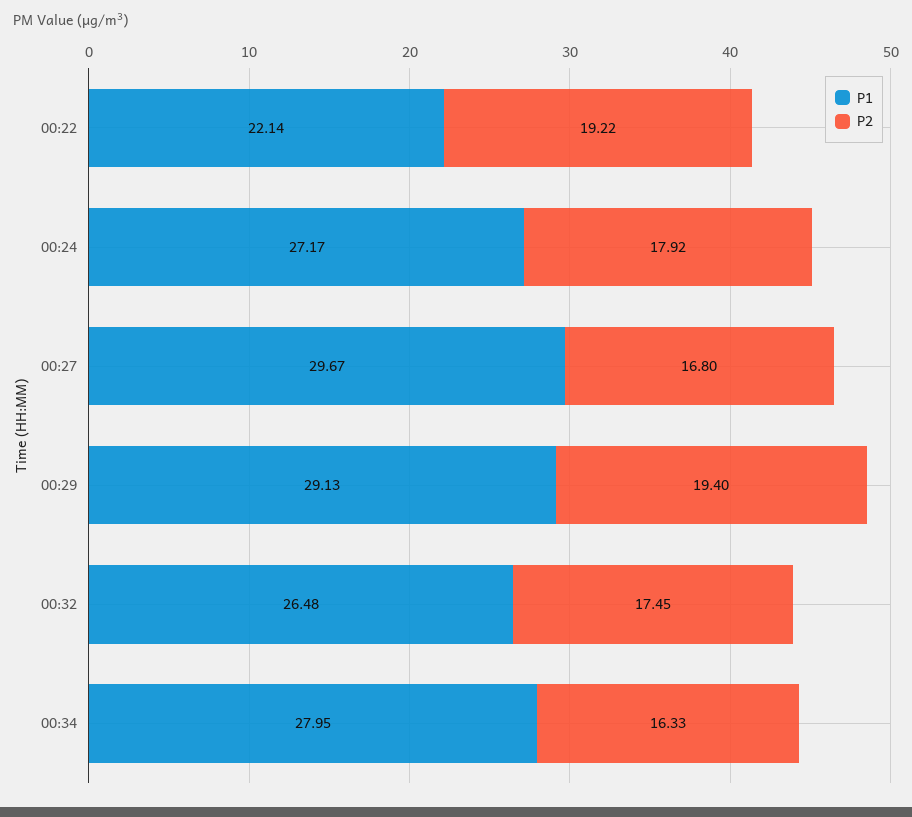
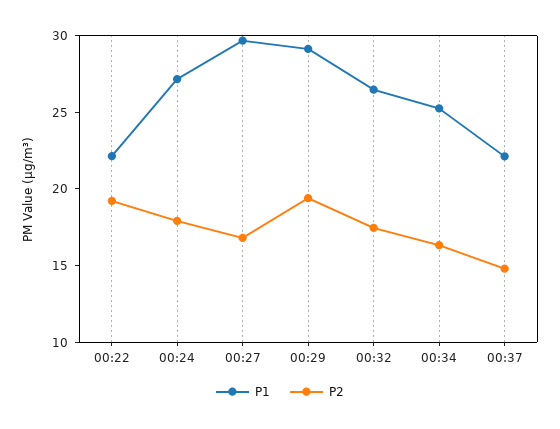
P1, 00:34: 27.95 -> 25
P1, 00:37: none -> 22
P2, 00:37: none -> 15

